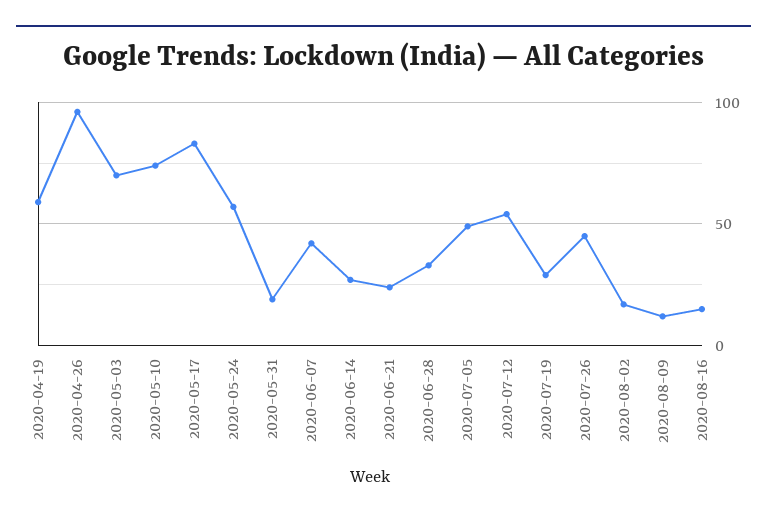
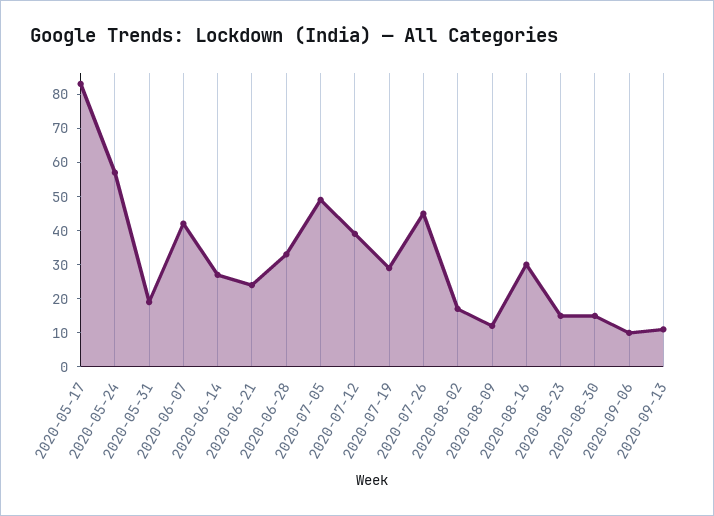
2020-04-19: 60 -> none
2020-04-26: 95 -> none
2020-05-03: 70 -> none
2020-05-10: 75 -> none
2020-07-12: 55 -> 40
2020-08-16: 15 -> 30
2020-08-23: none -> 15
2020-08-30: none -> 15
2020-09-06: none -> 10
2020-09-13: none -> 10

